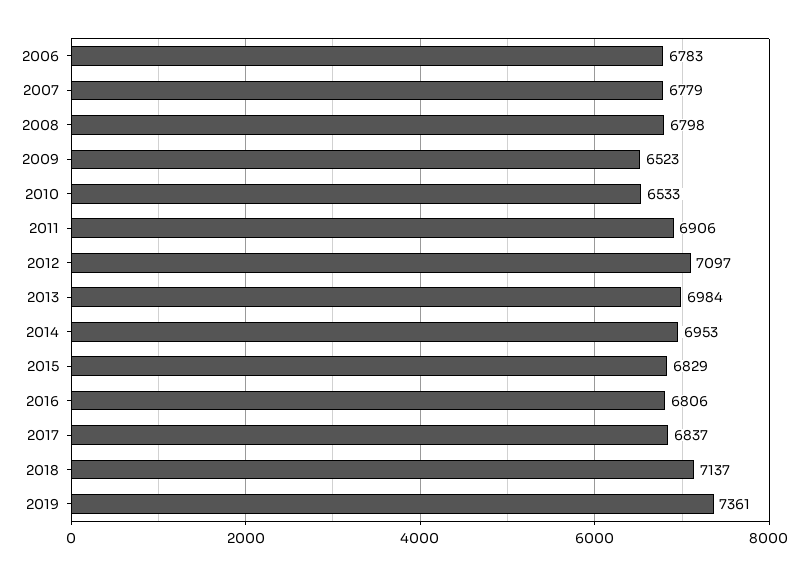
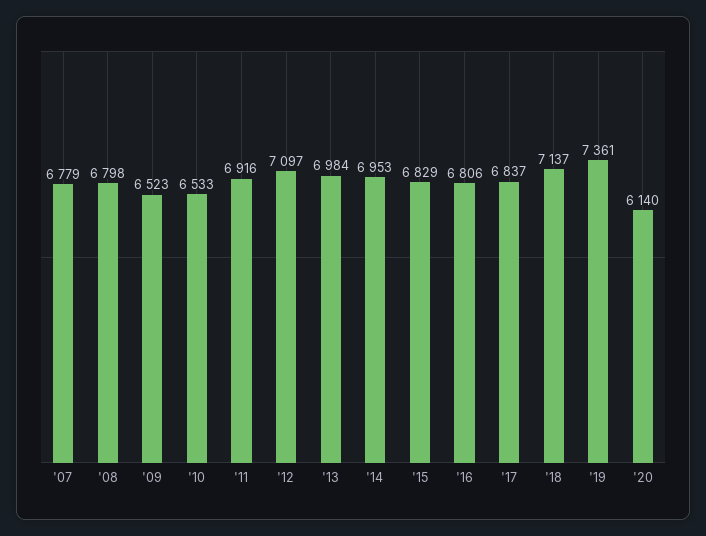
2006: 6783 -> none
2011: 6906 -> 6916
'20: none -> 6140

